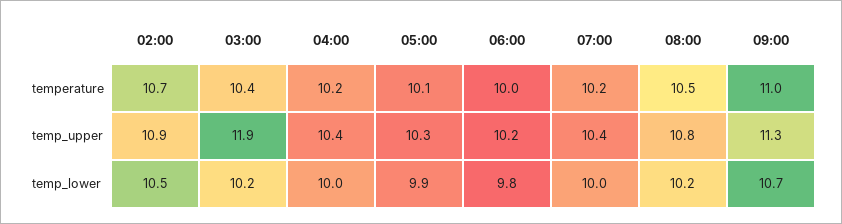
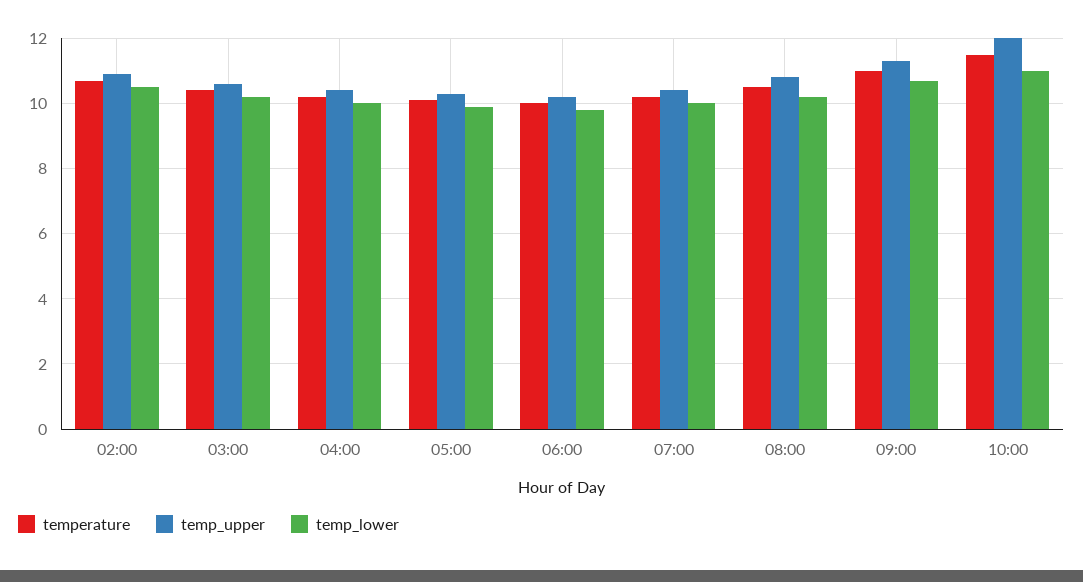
temp_upper, 03:00: 11.9 -> 10.5
temperature, 10:00: none -> 11.5
temp_upper, 10:00: none -> 12
temp_lower, 10:00: none -> 11

